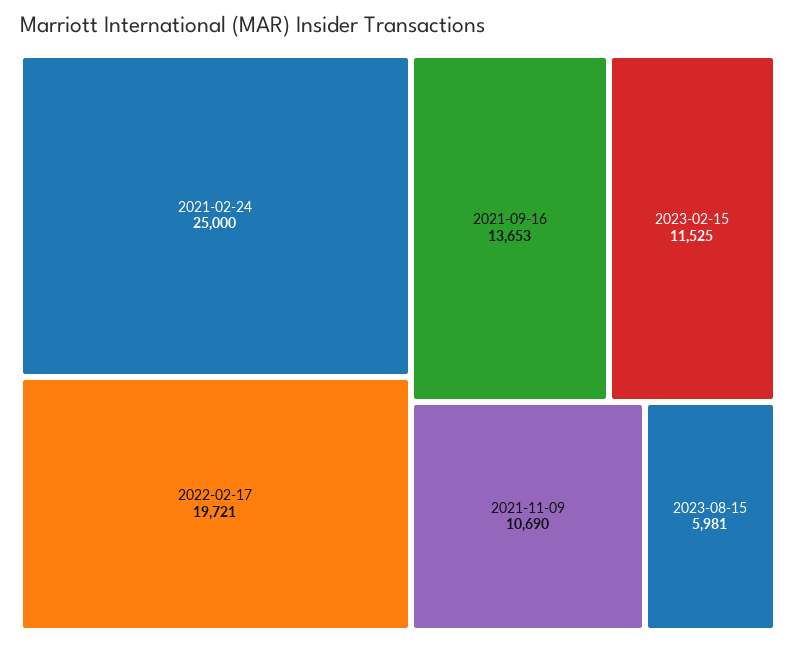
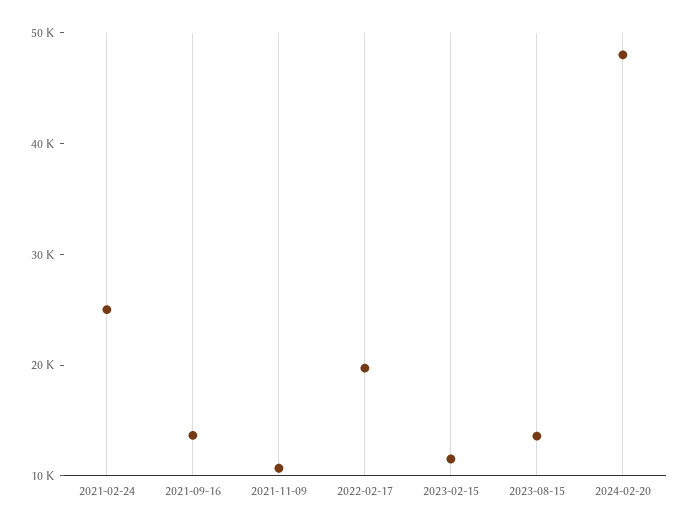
2023-08-15: 5981 -> 14000
2024-02-20: none -> 48000

